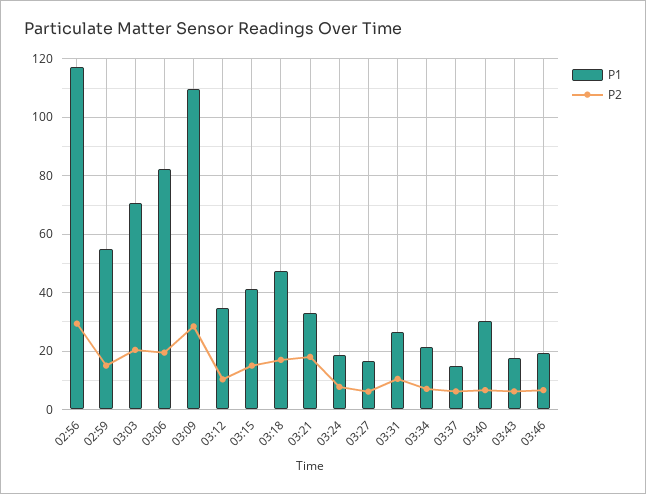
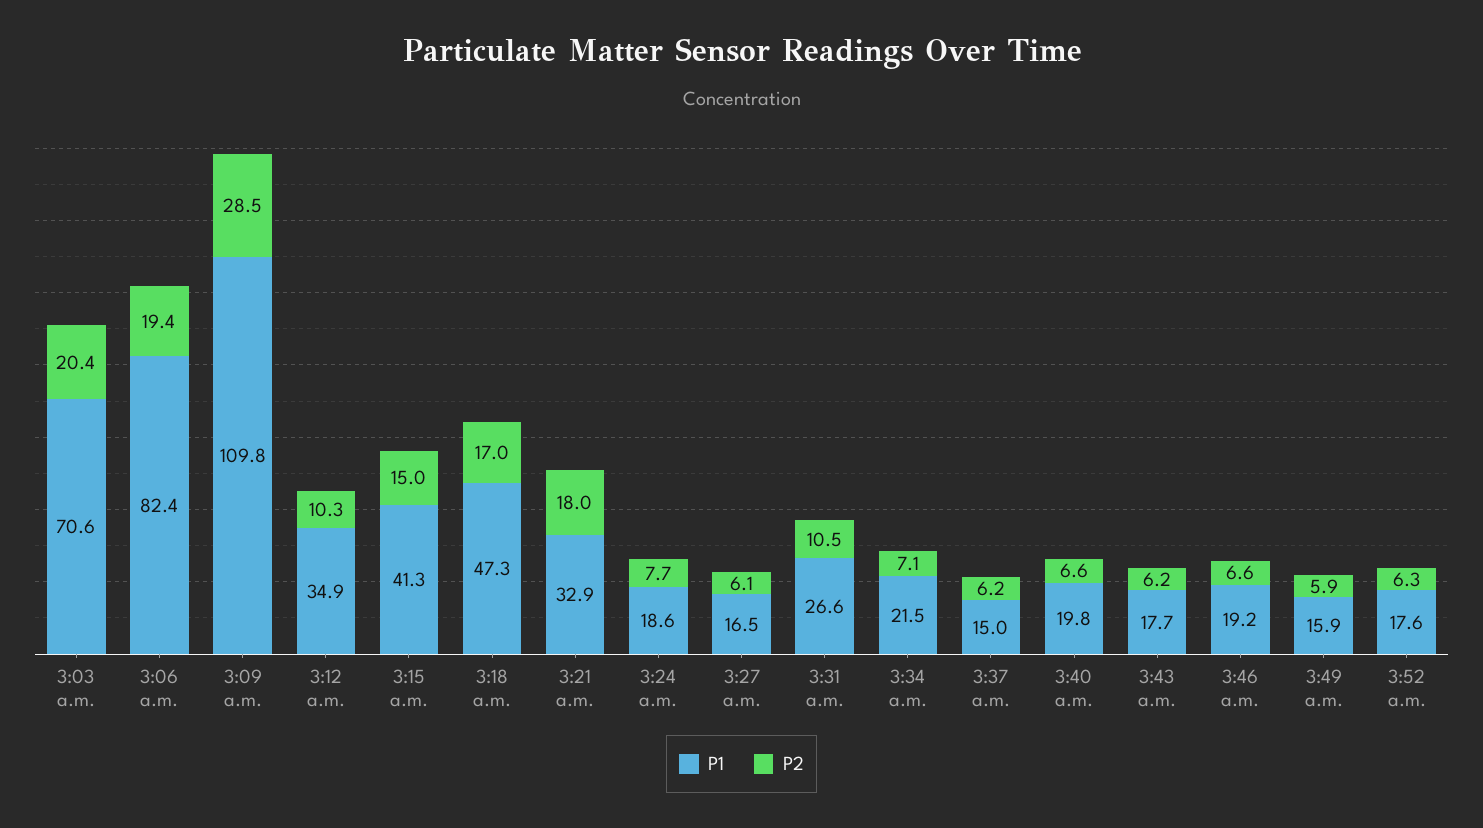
P1, 02:56: 117.5 -> none
P2, 02:56: 30 -> none
P1, 02:59: 55 -> none
P2, 02:59: 15 -> none
P1, 03:40: 30 -> 19.8
P1, 3:49 a.m.: none -> 15.9
P2, 3:49 a.m.: none -> 5.9
P1, 3:52 a.m.: none -> 17.6
P2, 3:52 a.m.: none -> 6.3

